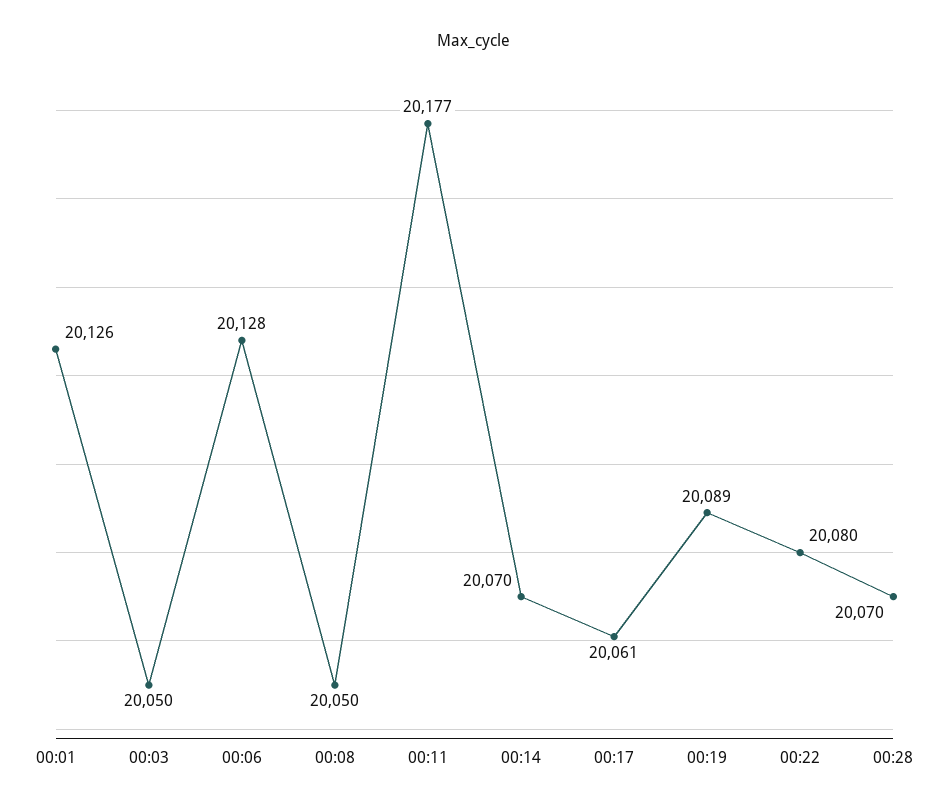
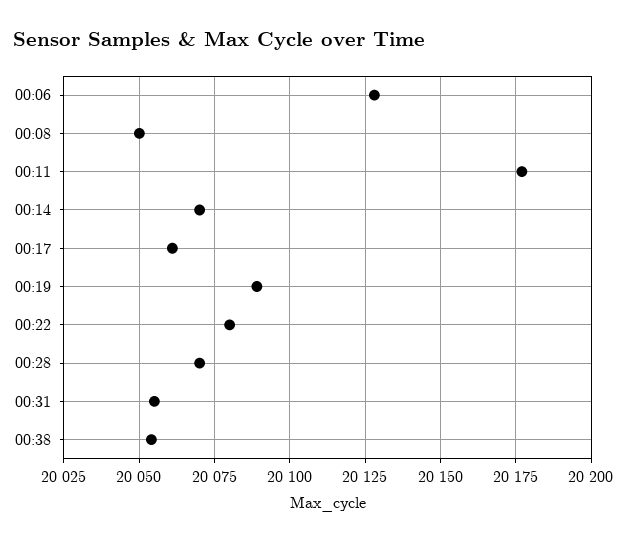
00:01: 20126 -> none
00:03: 20050 -> none
00:31: none -> 20055
00:38: none -> 20055

